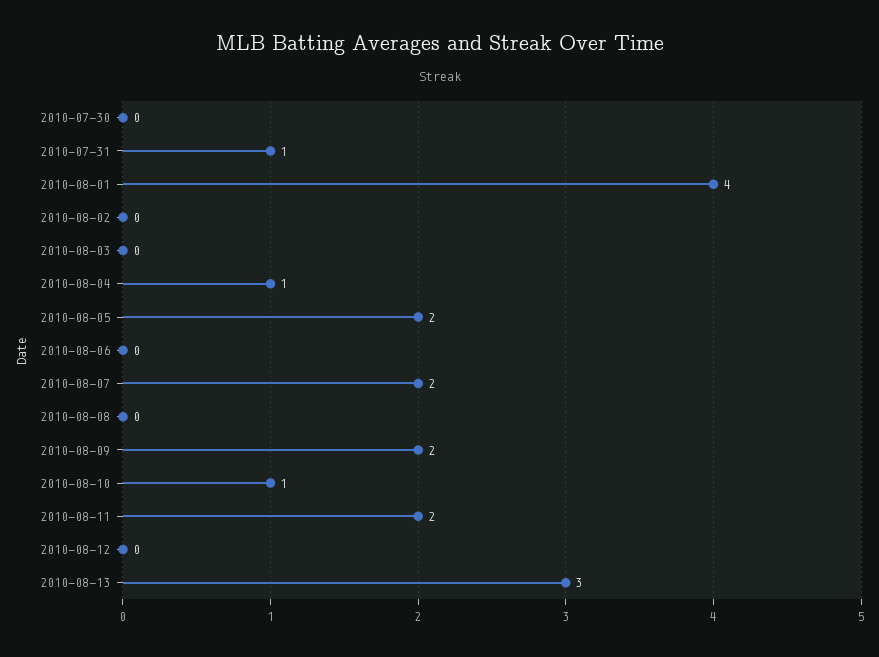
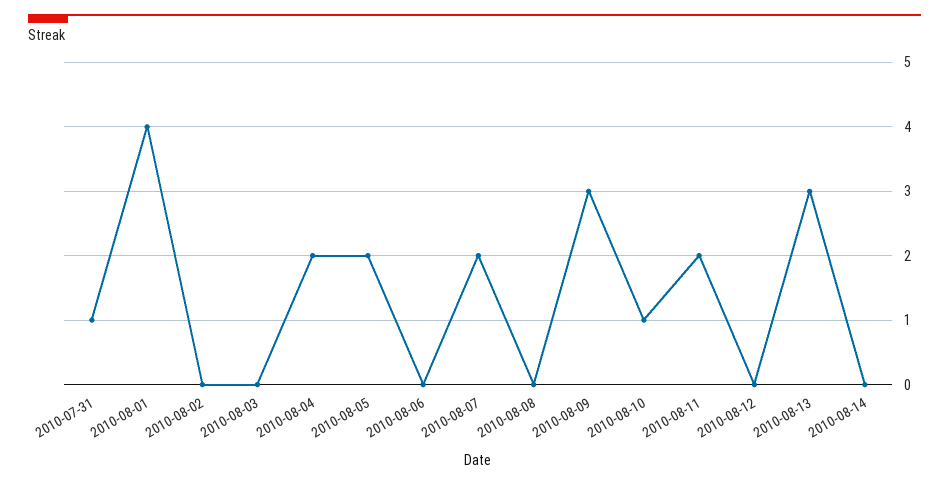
2010-07-30: 0 -> none
2010-08-04: 1 -> 2
2010-08-09: 2 -> 3
2010-08-14: none -> 0

